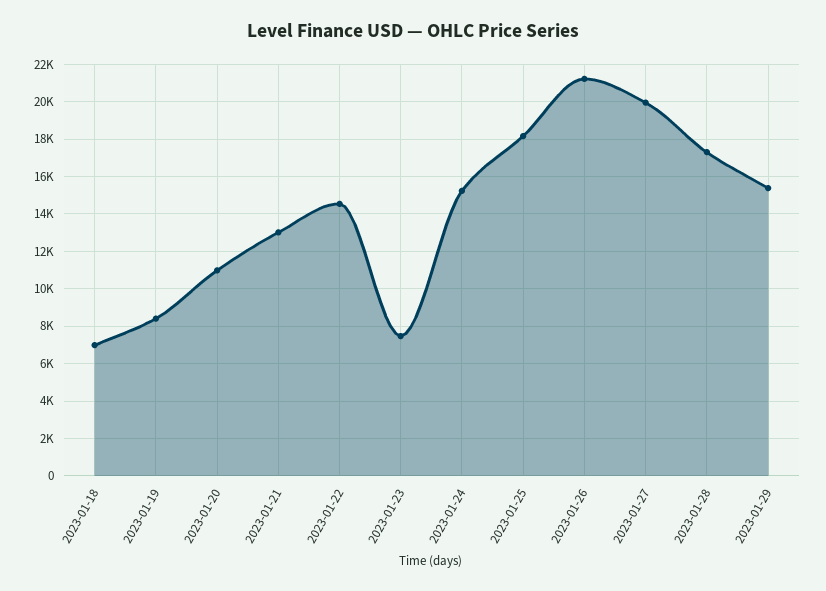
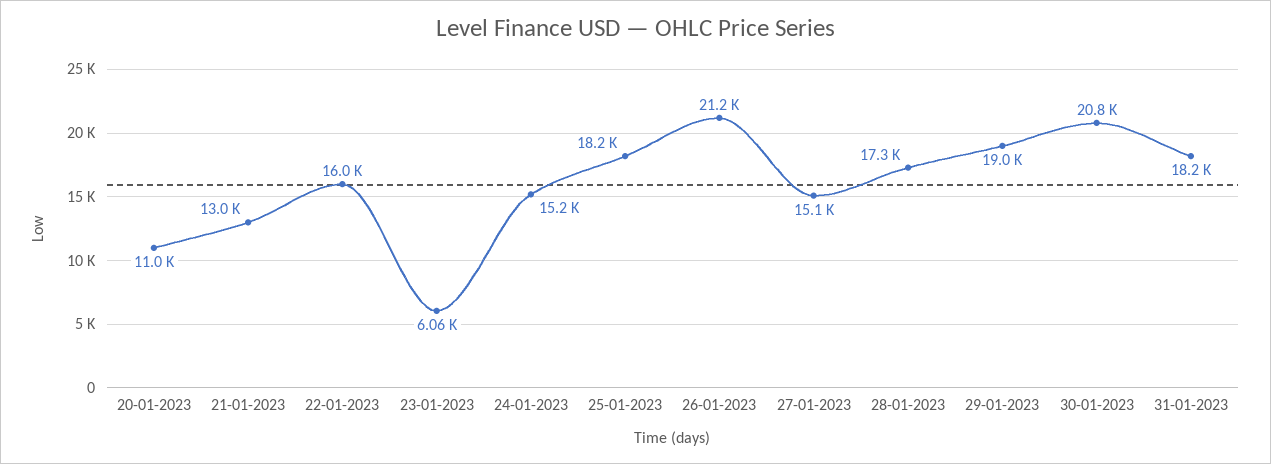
2023-01-18: 7000 -> none
2023-01-19: 8500 -> none
2023-01-22: 14500 -> 16000
2023-01-23: 7500 -> 6060
2023-01-27: 20000 -> 15100
2023-01-29: 15500 -> 19000
30-01-2023: none -> 20800
31-01-2023: none -> 18200

